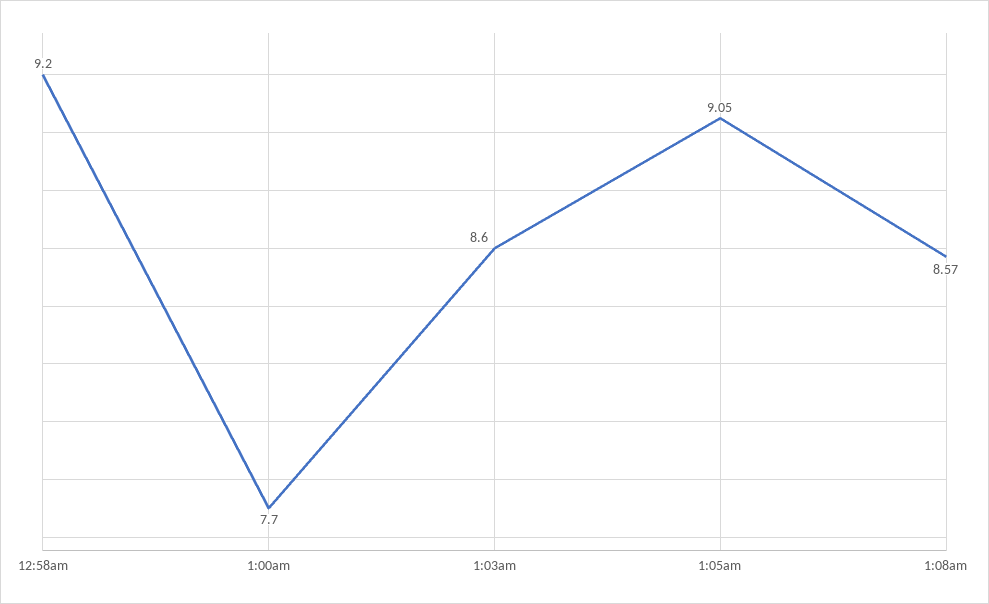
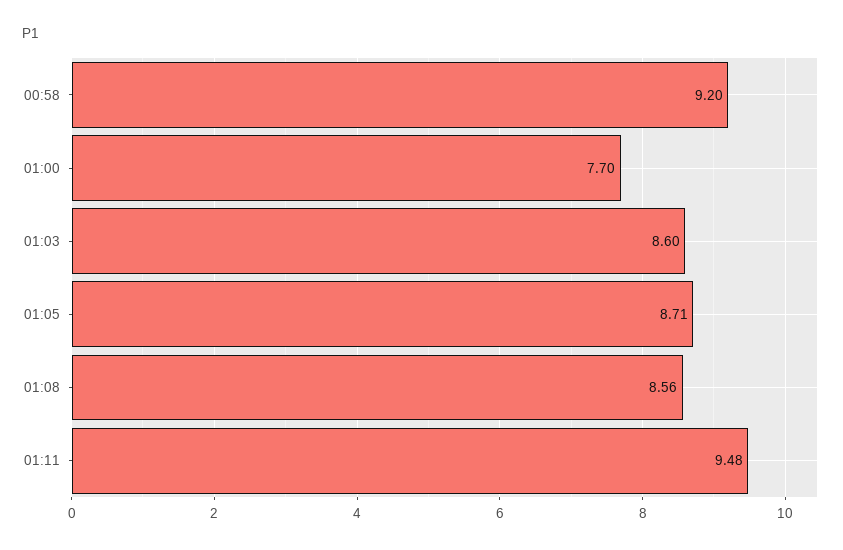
1:05am: 9.05 -> 8.71
1:08am: 8.57 -> 8.56
01:11: none -> 9.48

